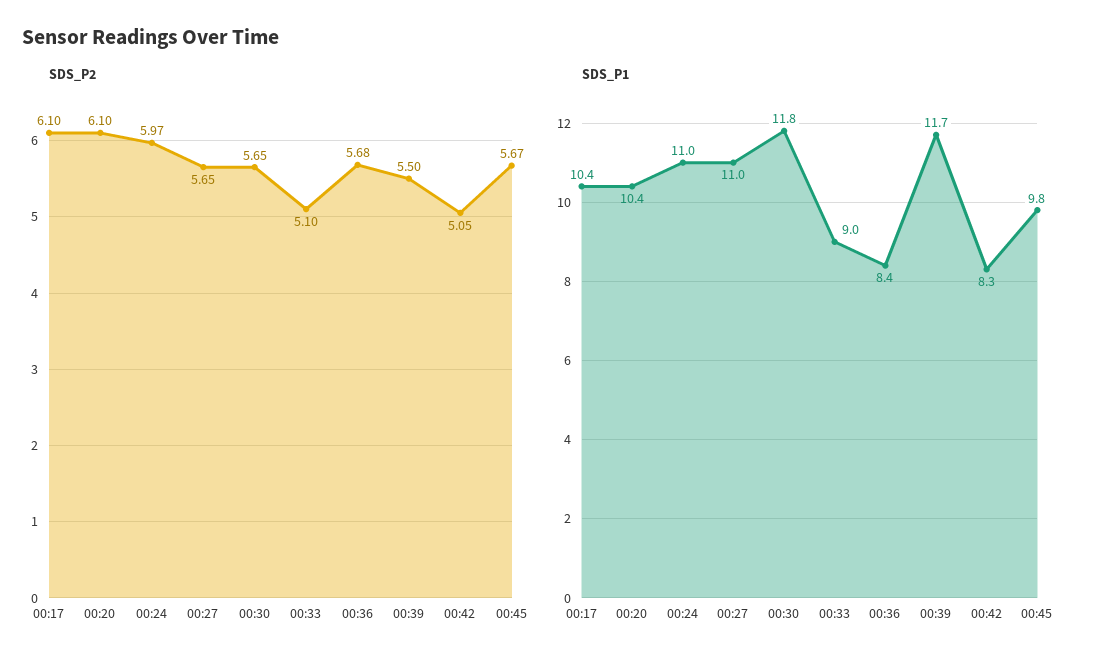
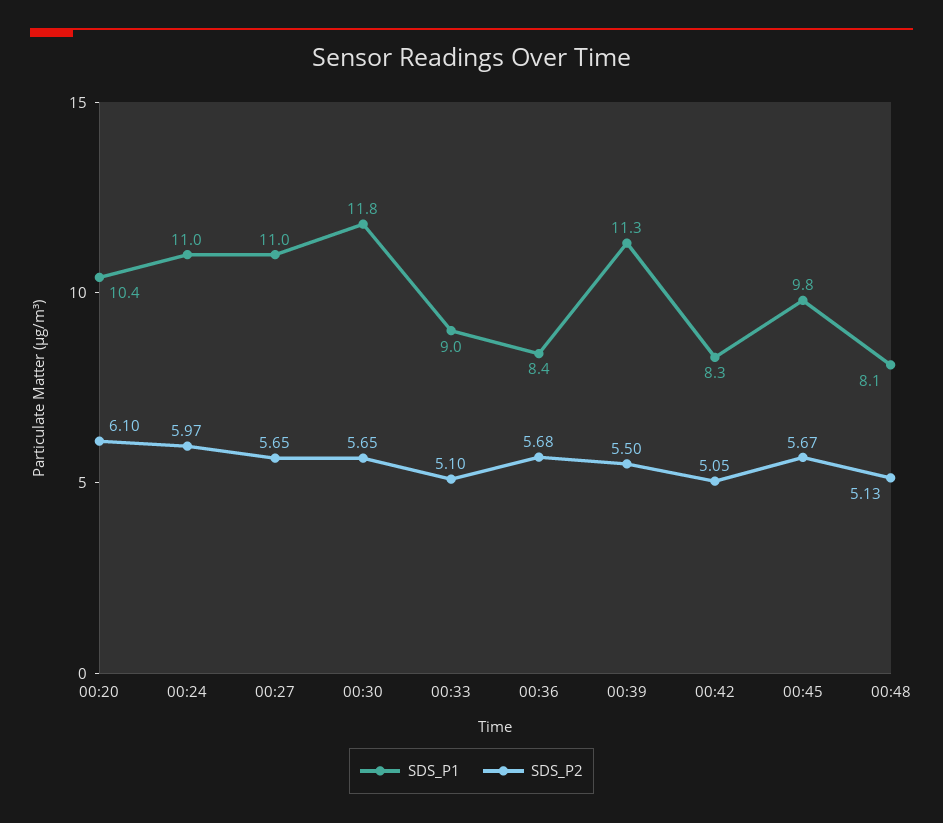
SDS_P2, 00:17: 6.1 -> none
SDS_P1, 00:17: 10.4 -> none
SDS_P1, 00:39: 11.7 -> 11.3
SDS_P1, 00:48: none -> 8.1
SDS_P2, 00:48: none -> 5.13

